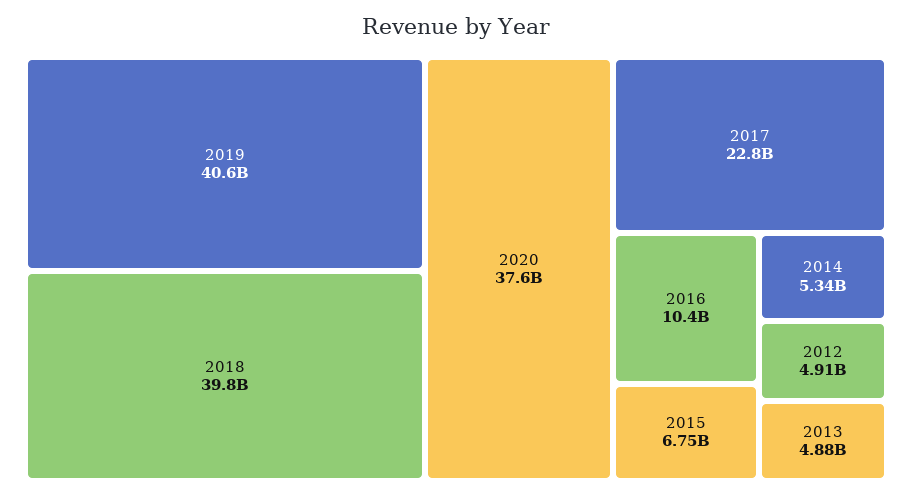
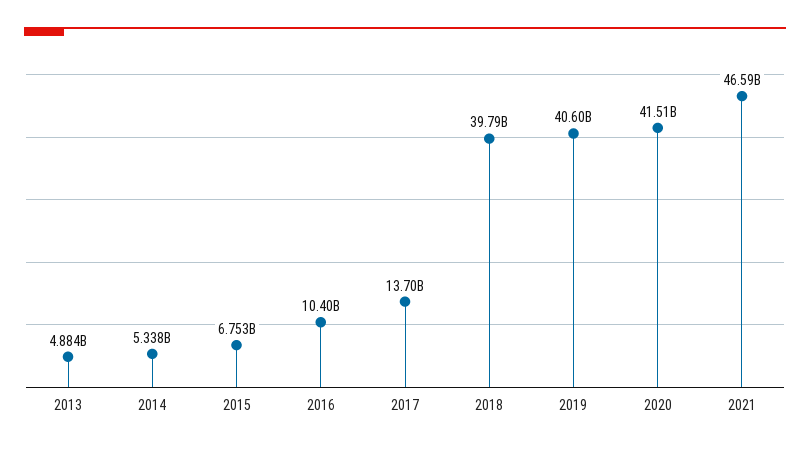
2020: 37600000000 -> 41510000000
2017: 22800000000 -> 13700000000
2012: 4910000000 -> none
2021: none -> 46590000000

